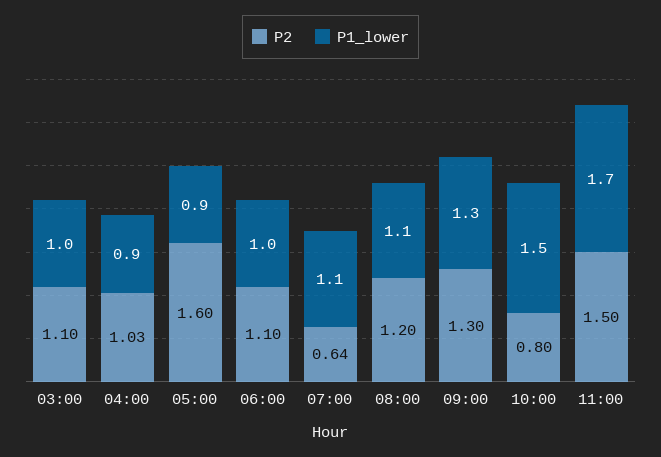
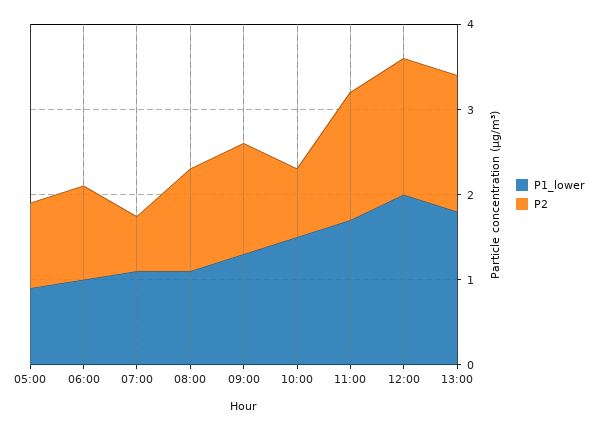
P2, 03:00: 1.1 -> none
P1_lower, 03:00: 1 -> none
P2, 04:00: 1.03 -> none
P1_lower, 04:00: 0.9 -> none
P2, 05:00: 1.6 -> 1
P1_lower, 12:00: none -> 2
P2, 12:00: none -> 1.6
P1_lower, 13:00: none -> 1.8
P2, 13:00: none -> 1.6

